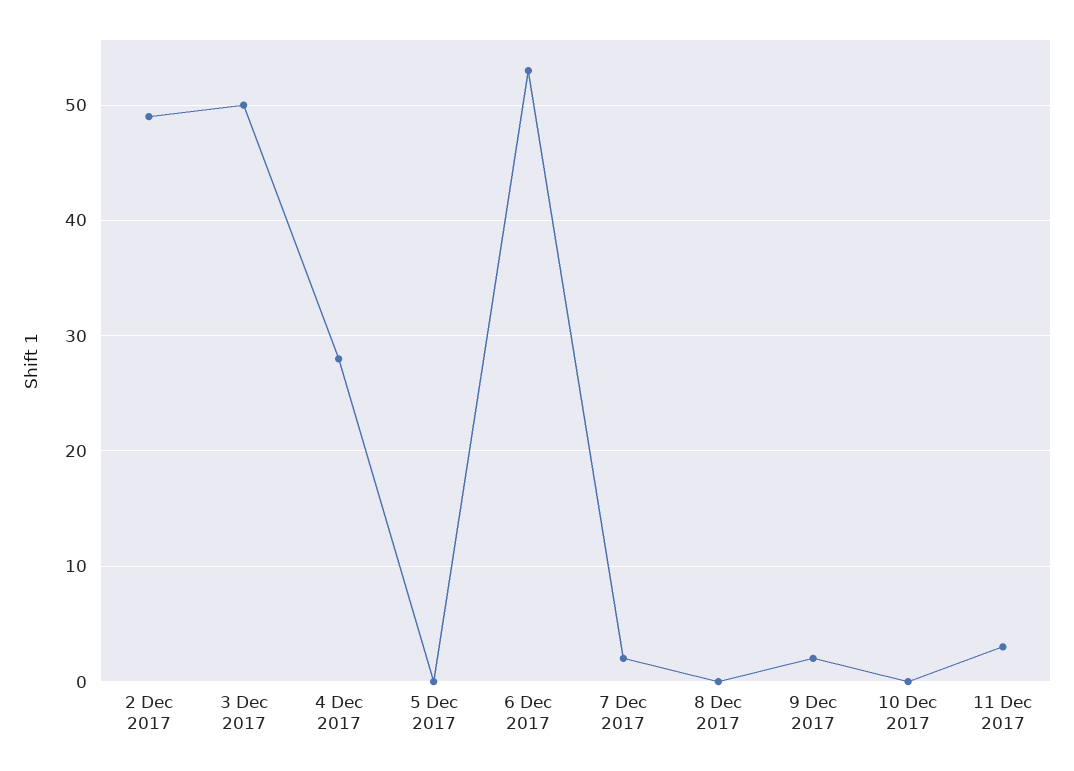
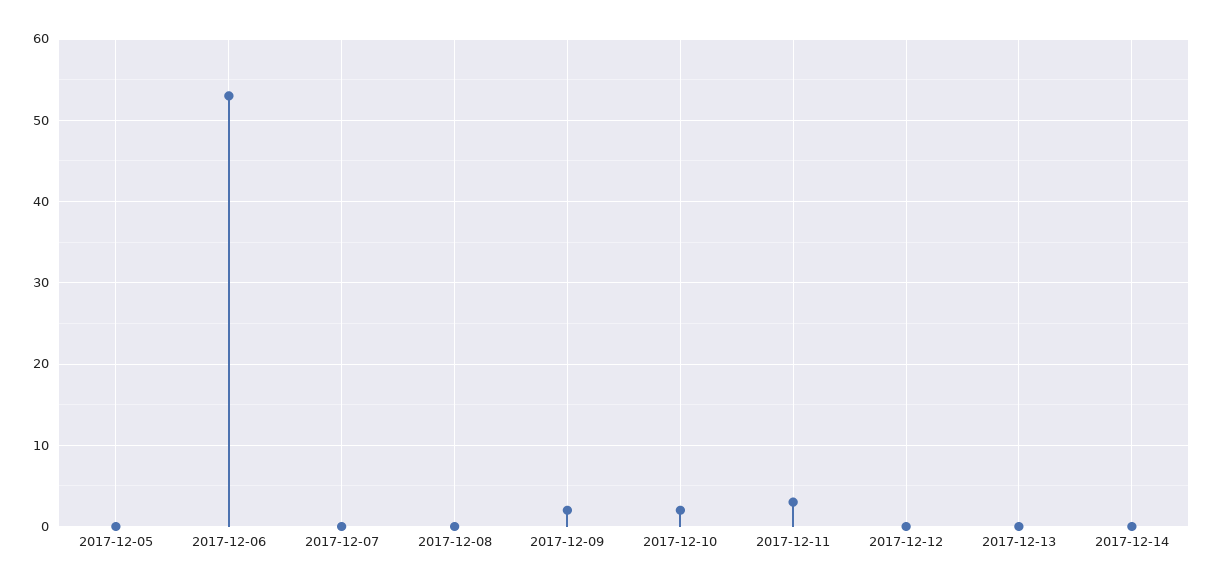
2 Dec 2017: 49 -> none
3 Dec 2017: 50 -> none
4 Dec 2017: 28 -> none
7 Dec 2017: 2 -> 0
10 Dec 2017: 0 -> 2
2017-12-12: none -> 0
2017-12-13: none -> 0
2017-12-14: none -> 0

